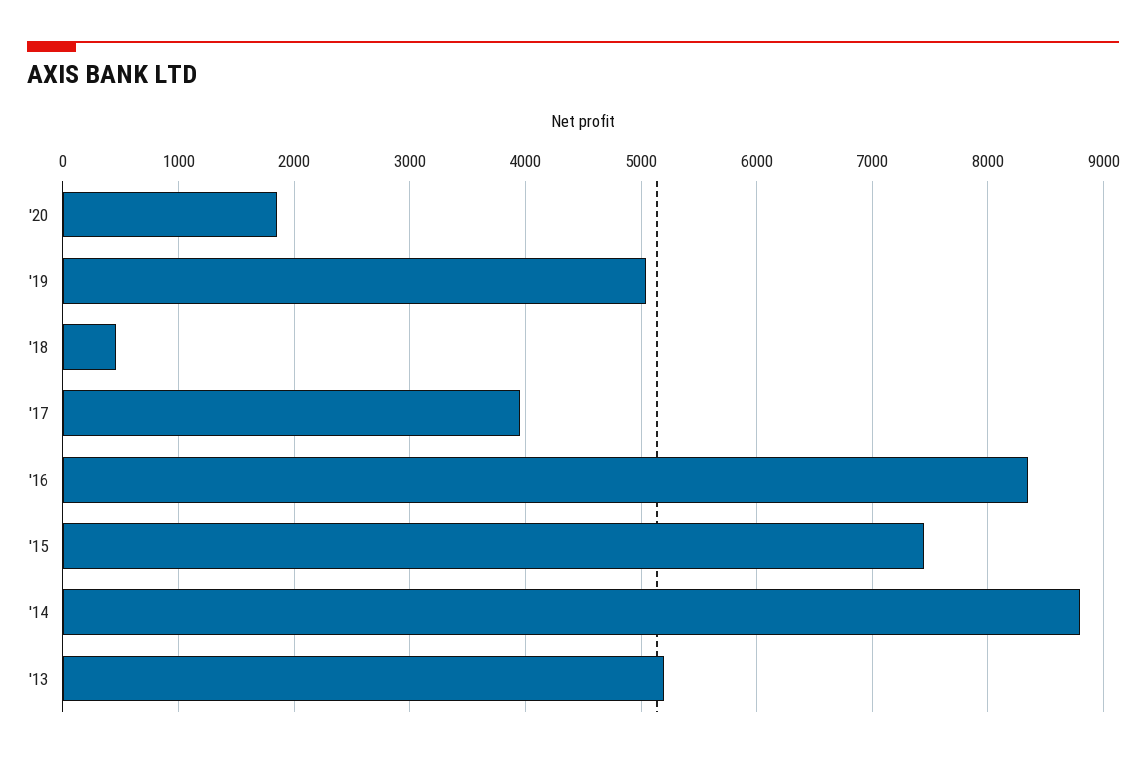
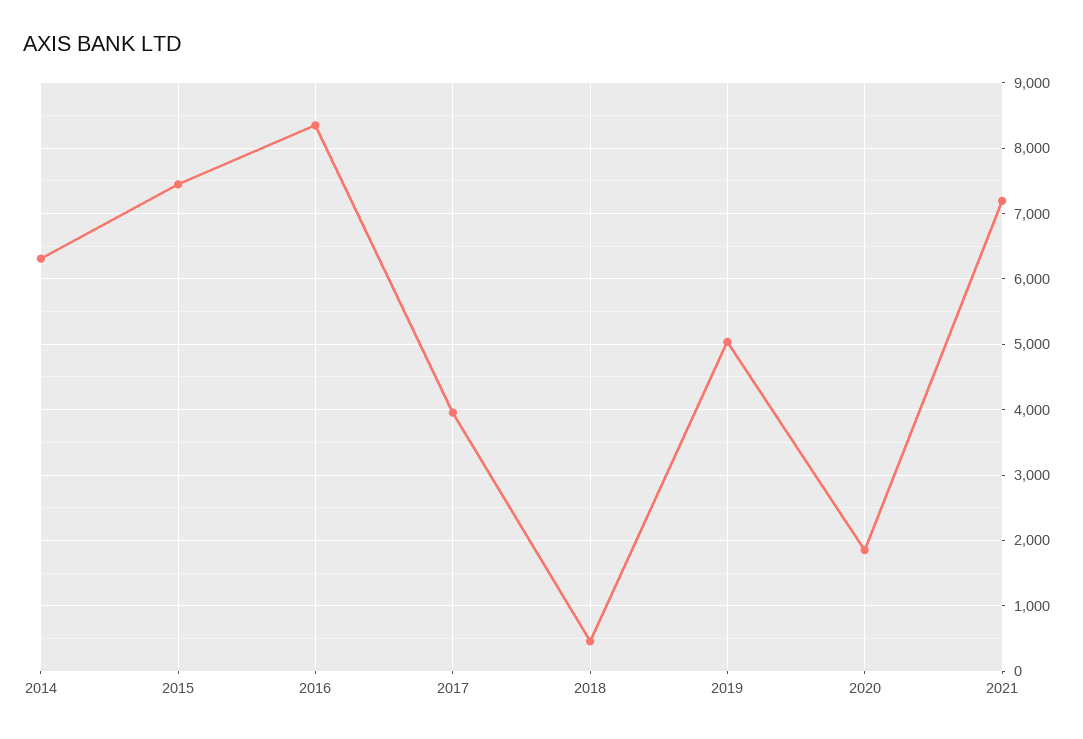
'14: 8800 -> 6300
'13: 5200 -> none
2021: none -> 7200

